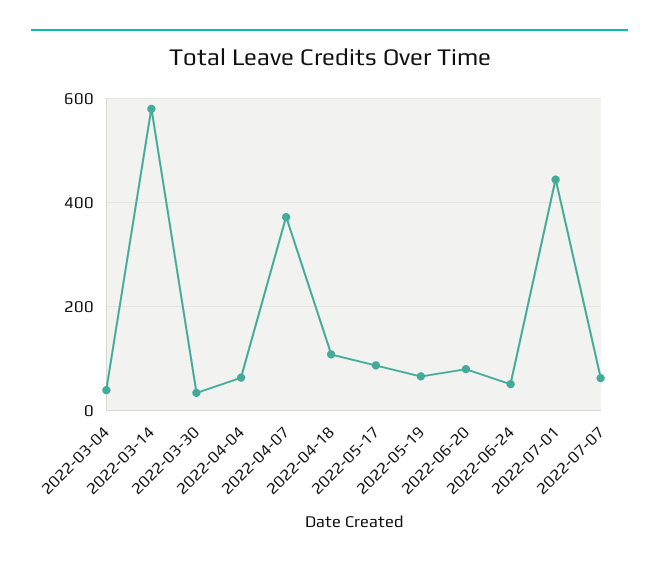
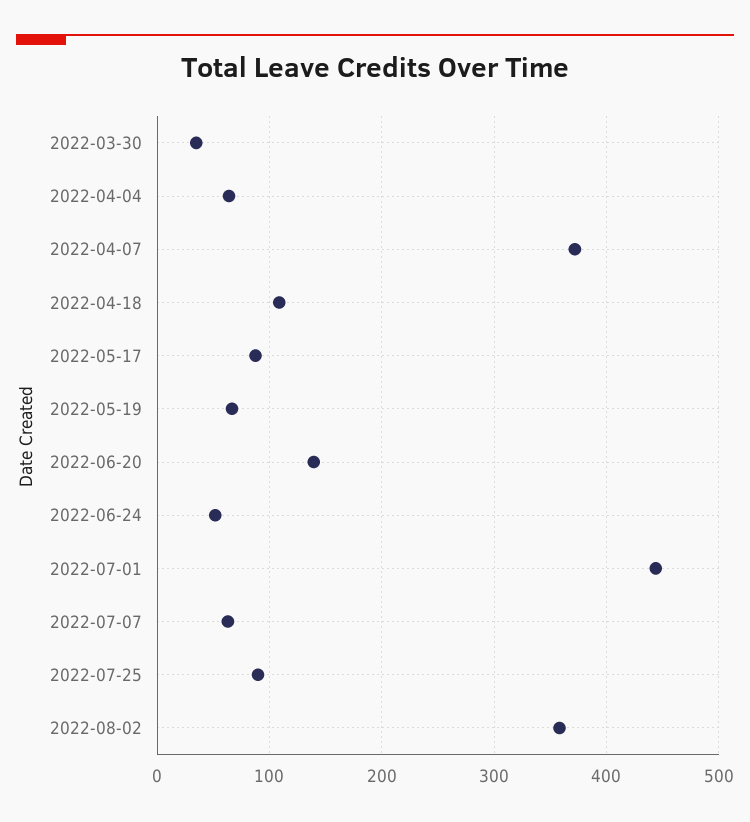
2022-03-04: 40 -> none
2022-03-14: 580 -> none
2022-06-20: 80 -> 140
2022-07-25: none -> 90
2022-08-02: none -> 360

